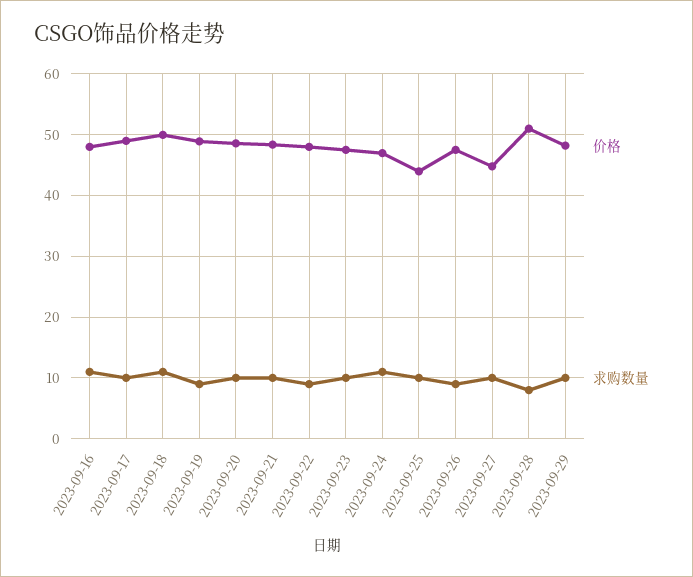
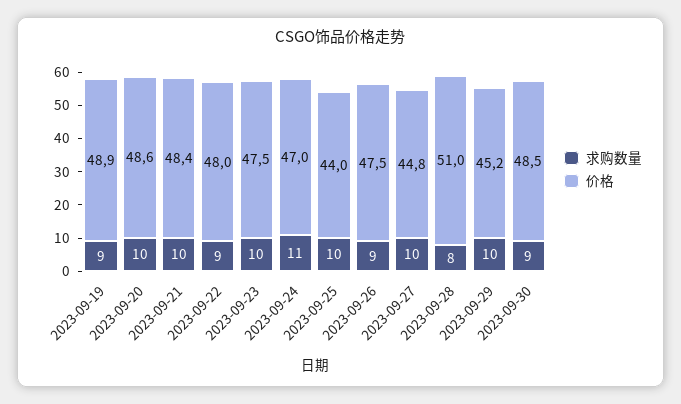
价格, 2023-09-16: 48 -> none
求购数量, 2023-09-16: 11 -> none
价格, 2023-09-17: 49 -> none
求购数量, 2023-09-17: 10 -> none
价格, 2023-09-18: 50 -> none
求购数量, 2023-09-18: 11 -> none
价格, 2023-09-29: 48 -> 45.2
求购数量, 2023-09-30: none -> 9
价格, 2023-09-30: none -> 48.5

